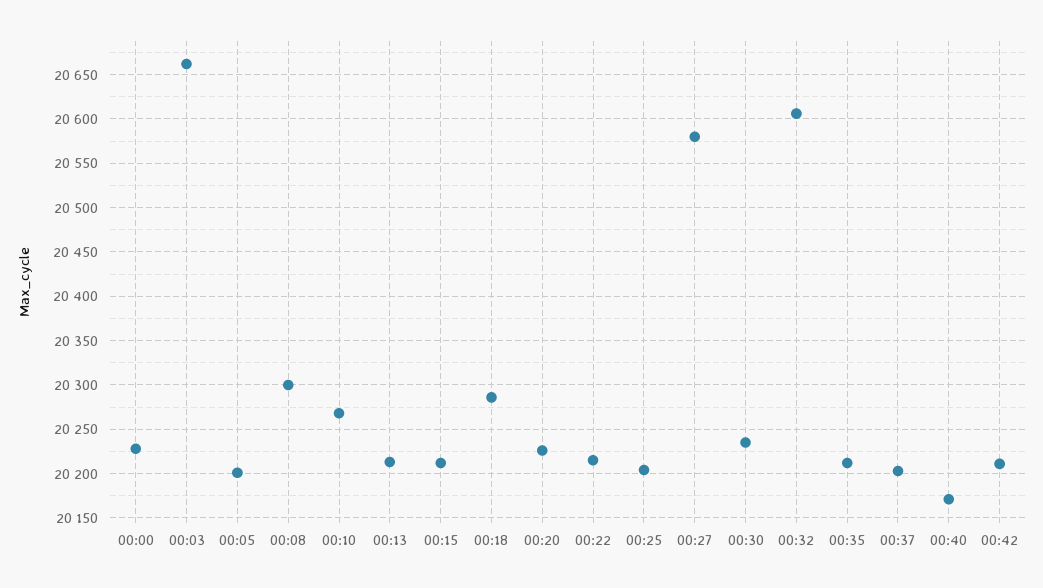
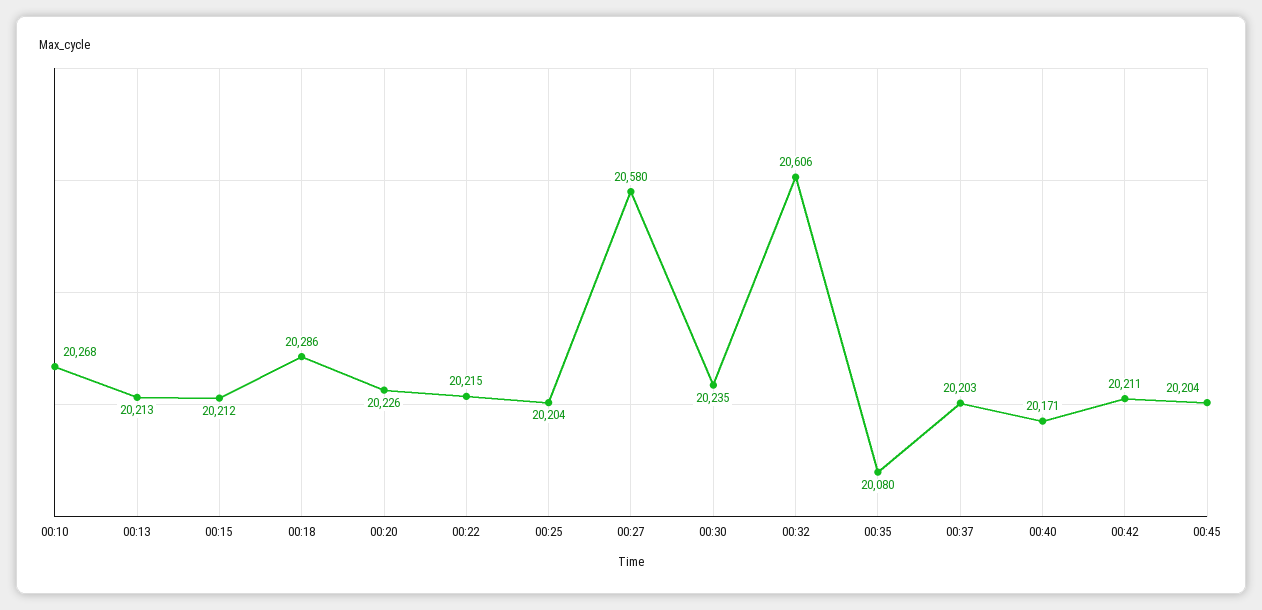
00:00: 20230 -> none
00:03: 20660 -> none
00:05: 20200 -> none
00:08: 20300 -> none
00:35: 20210 -> 20080
00:45: none -> 20204

